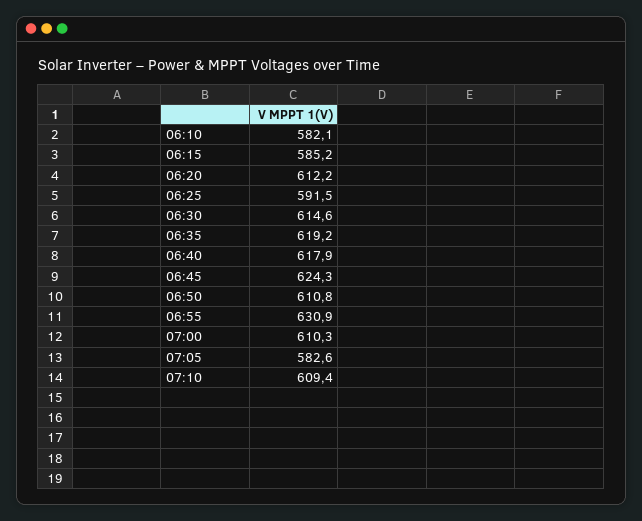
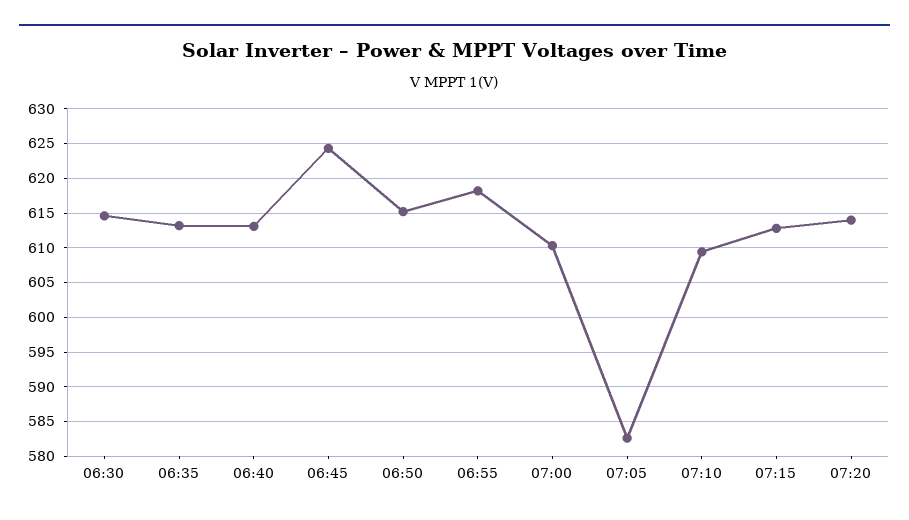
06:10: 582.1 -> none
06:15: 585.2 -> none
06:20: 612.2 -> none
06:25: 591.5 -> none
06:35: 619.2 -> 613
06:40: 617.9 -> 613
06:50: 610.8 -> 615
06:55: 630.9 -> 618
07:15: none -> 613
07:20: none -> 614

